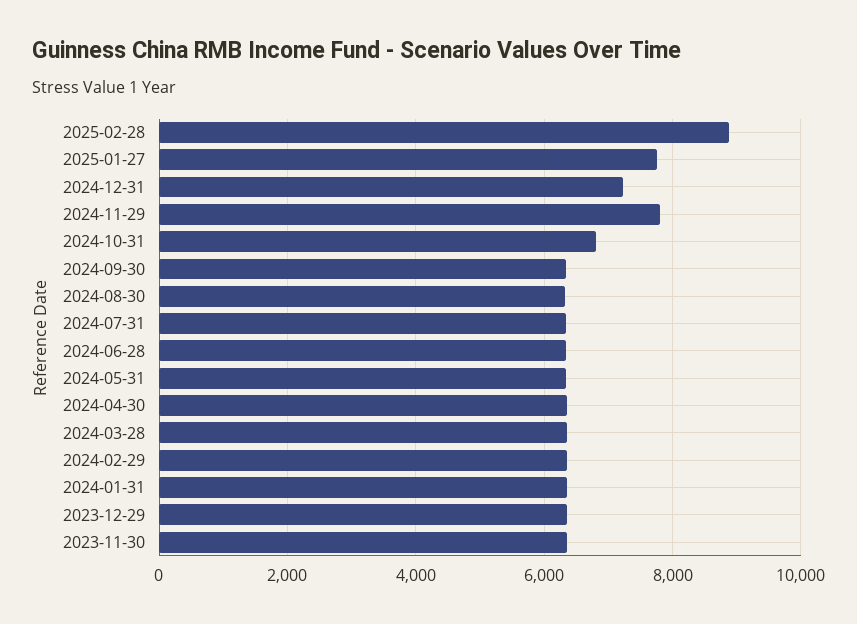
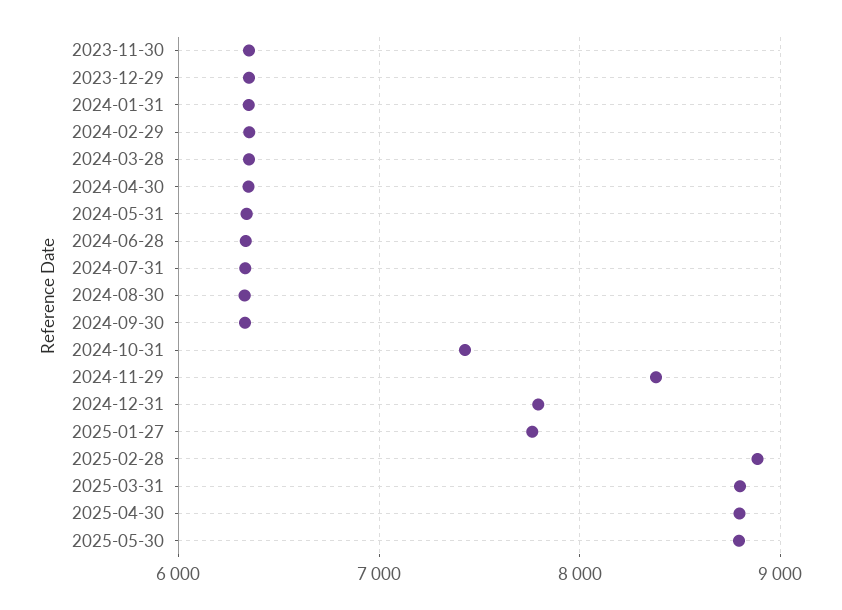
2024-12-31: 7200 -> 7800
2024-11-29: 7800 -> 8400
2024-10-31: 6800 -> 7400
2025-03-31: none -> 8800
2025-04-30: none -> 8800
2025-05-30: none -> 8800

